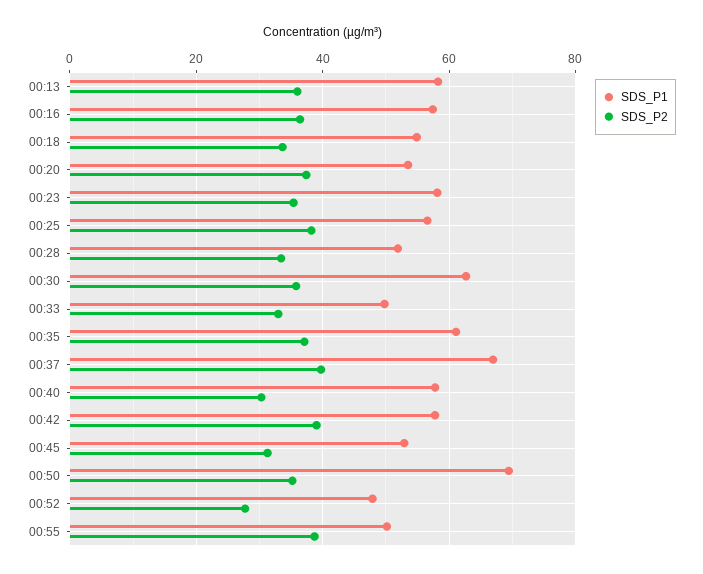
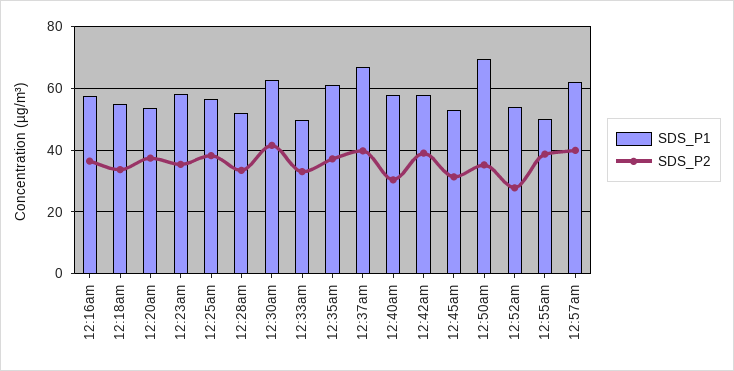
SDS_P1, 00:13: 58 -> none
SDS_P2, 00:13: 36 -> none
SDS_P2, 00:30: 36 -> 42
SDS_P1, 00:52: 48 -> 54
SDS_P1, 12:57am: none -> 62
SDS_P2, 12:57am: none -> 40

